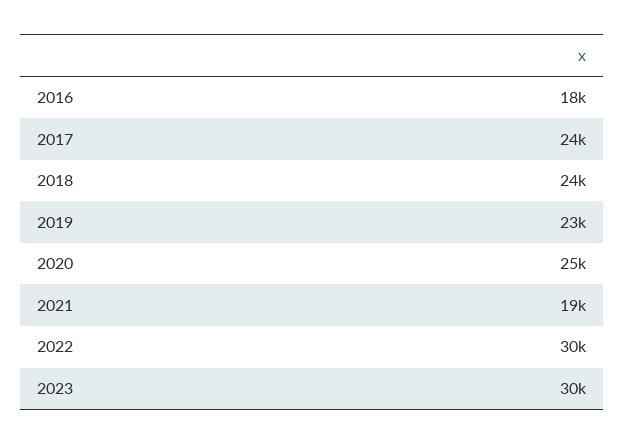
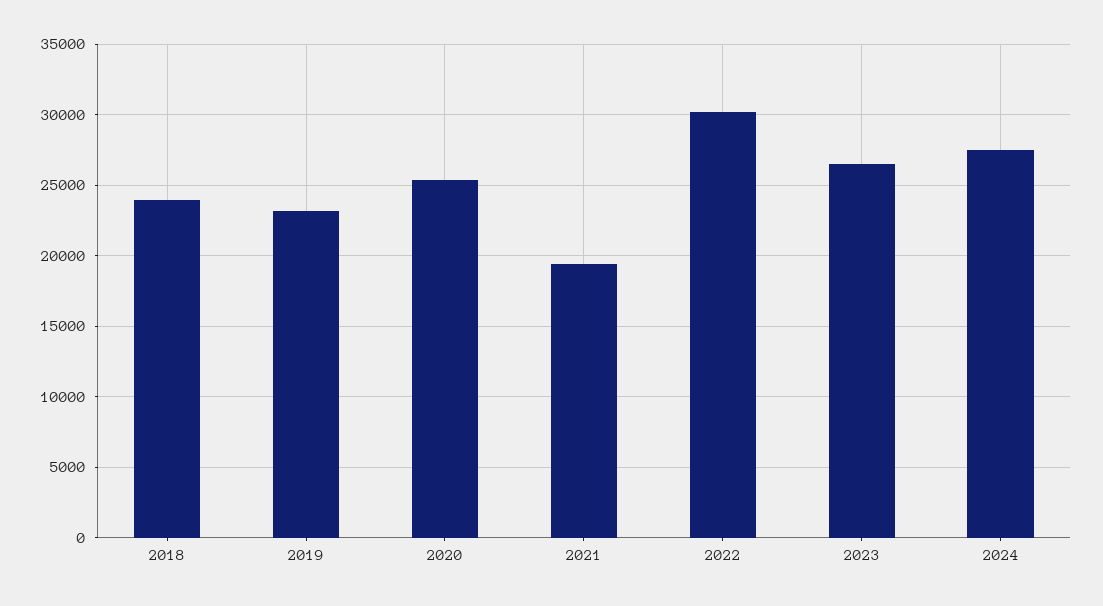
2016: 18000 -> none
2017: 24000 -> none
2023: 30000 -> 26500
2024: none -> 27500

